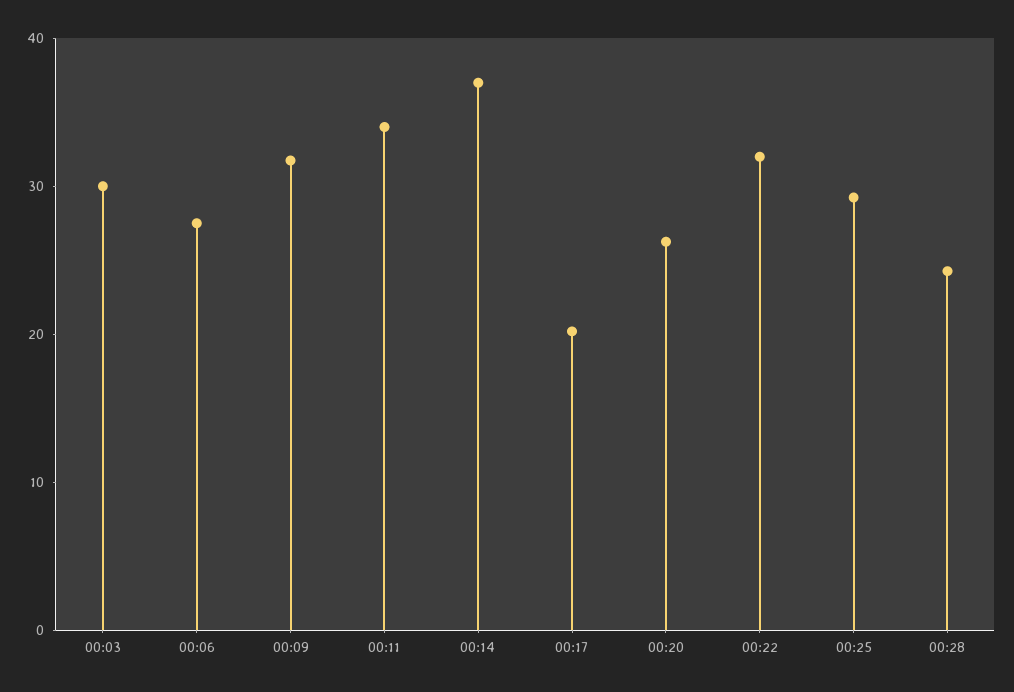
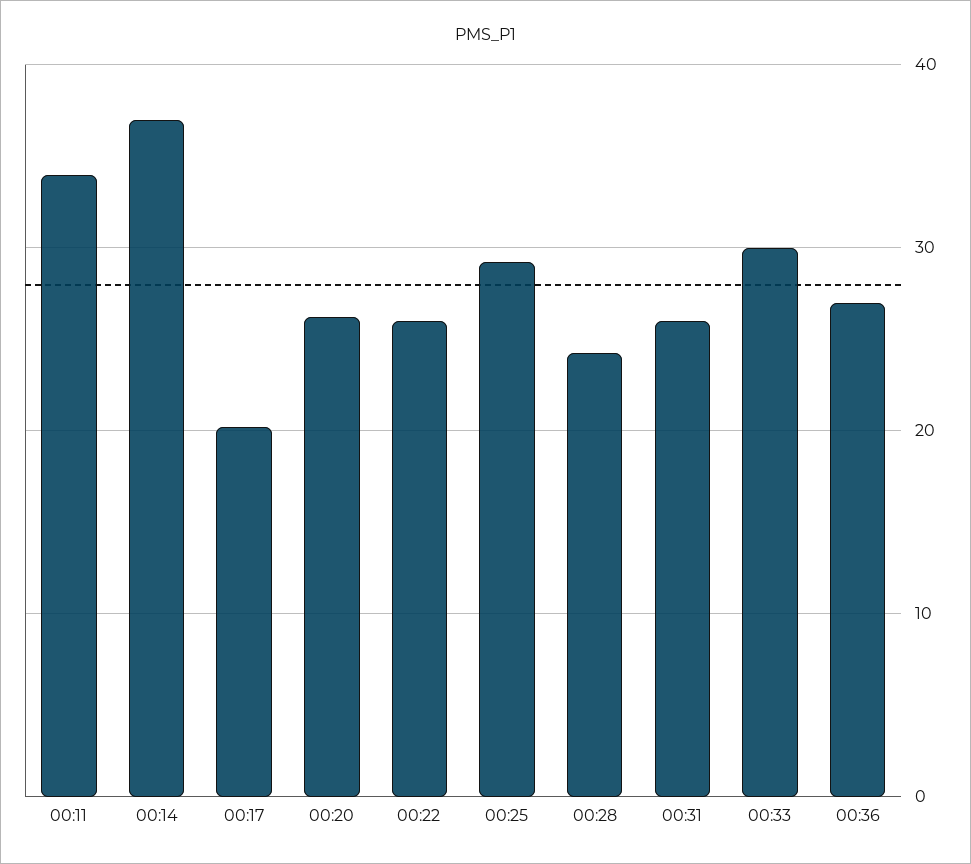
00:03: 30 -> none
00:06: 28 -> none
00:09: 32 -> none
00:22: 32 -> 26
00:31: none -> 26
00:33: none -> 30
00:36: none -> 27

